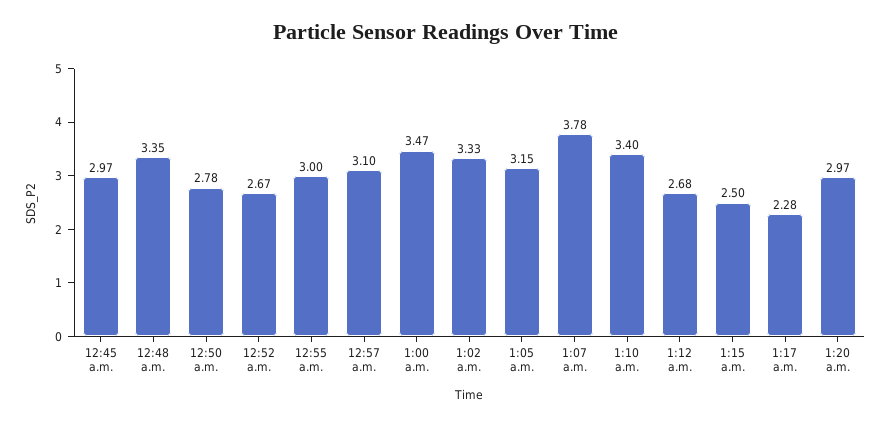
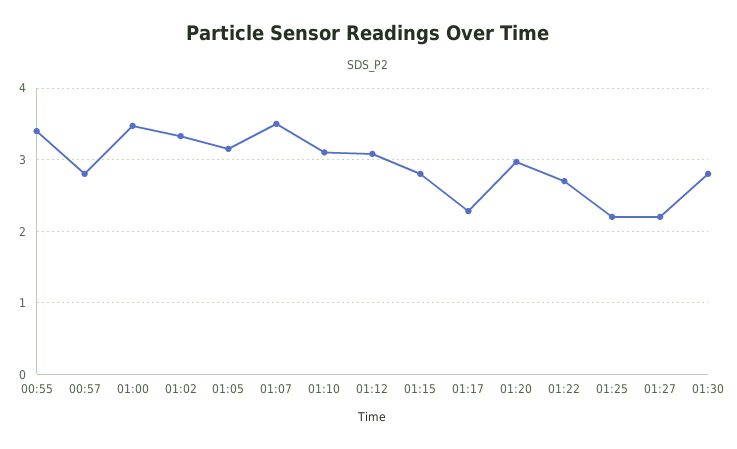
12:45 a.m.: 2.97 -> none
12:48 a.m.: 3.35 -> none
12:50 a.m.: 2.78 -> none
12:52 a.m.: 2.67 -> none
12:55 a.m.: 3 -> 3.4
12:57 a.m.: 3.1 -> 2.8
1:07 a.m.: 3.78 -> 3.5
1:10 a.m.: 3.4 -> 3.1
1:12 a.m.: 2.68 -> 3.1
1:15 a.m.: 2.5 -> 2.8
01:22: none -> 2.7
01:25: none -> 2.2
01:27: none -> 2.2
01:30: none -> 2.8

